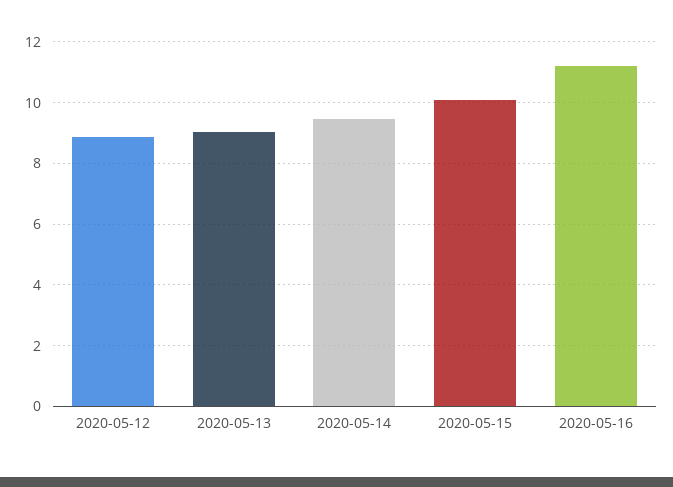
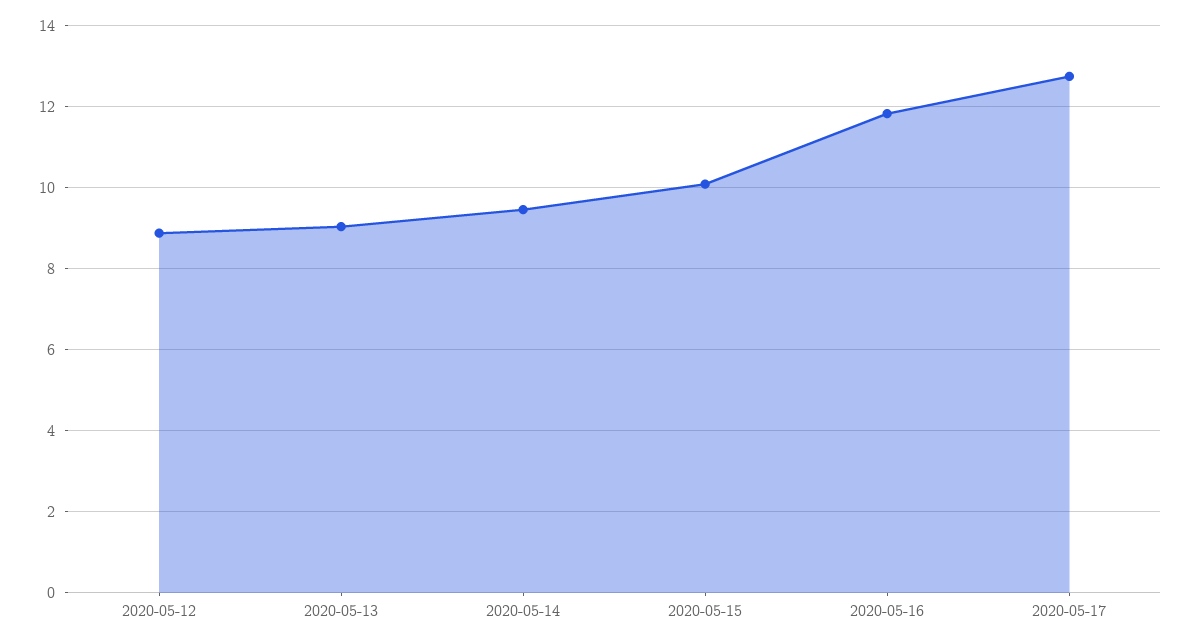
2020-05-16: 11.2 -> 11.8
2020-05-17: none -> 12.8

